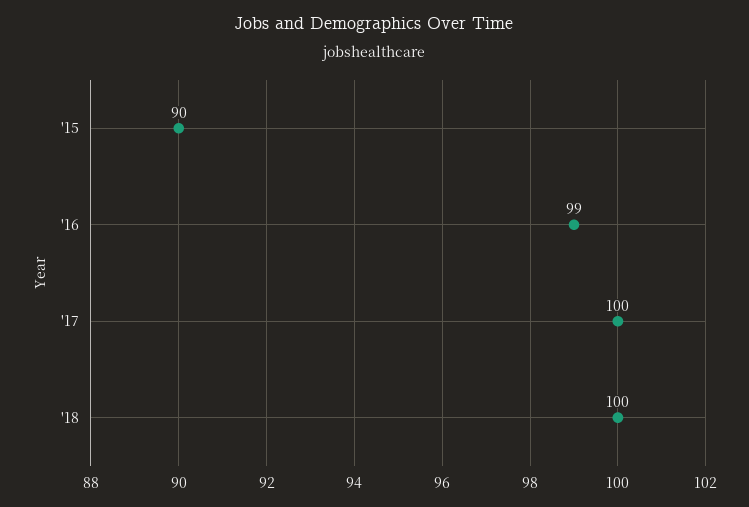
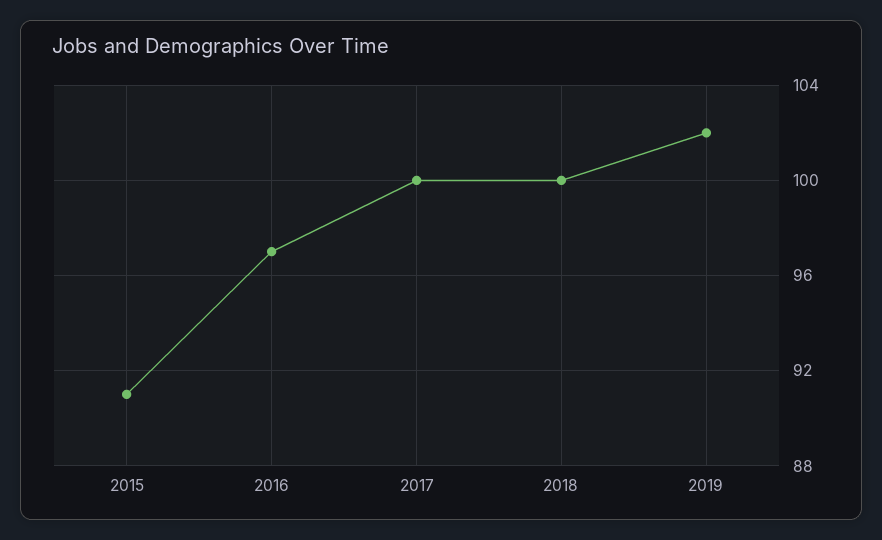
'15: 90 -> 91
'16: 99 -> 97
2019: none -> 102

